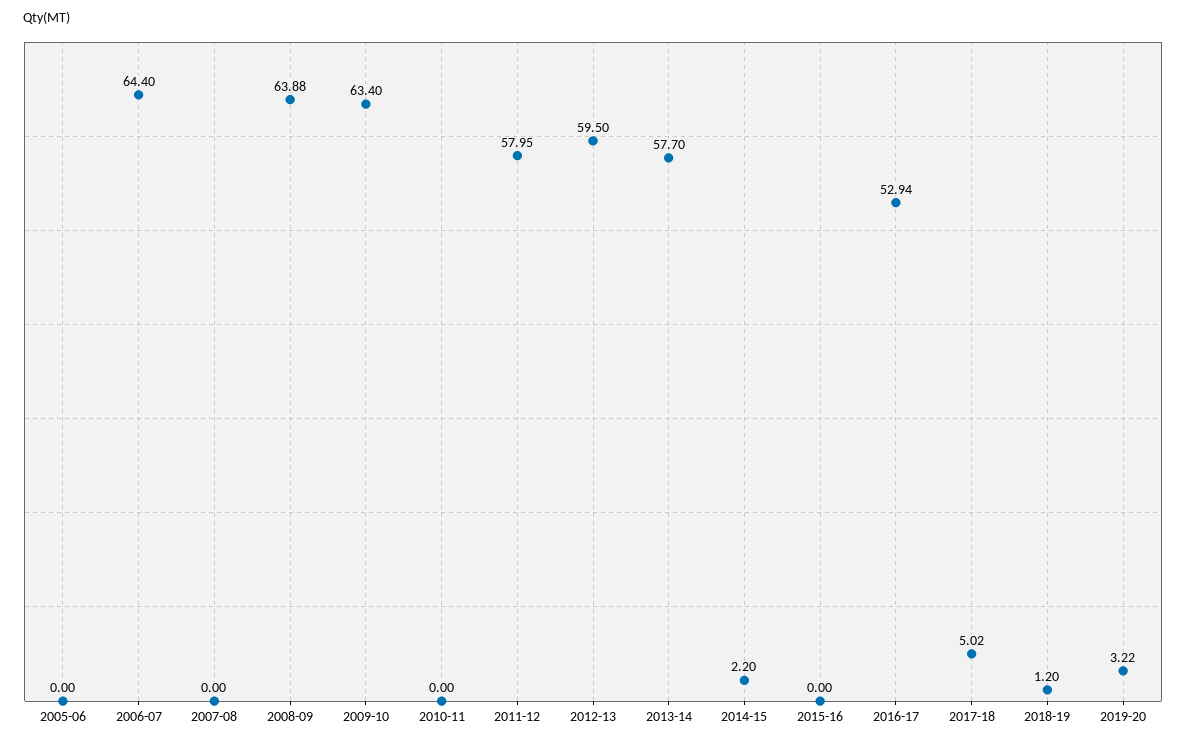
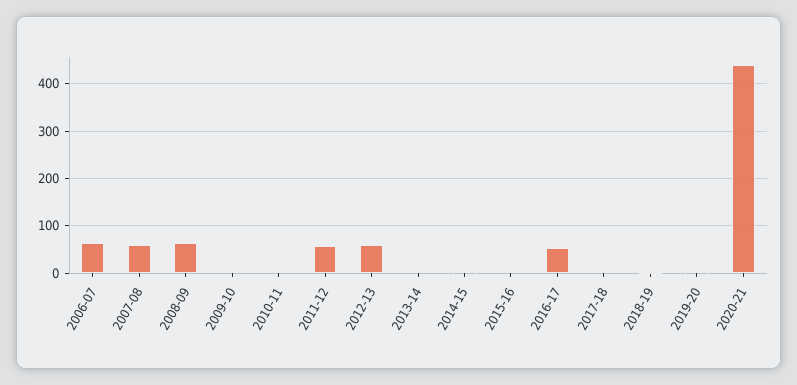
2005-06: 0 -> none
2007-08: 0 -> 60
2009-10: 63.4 -> 0
2013-14: 57.7 -> 0
2020-21: none -> 440

